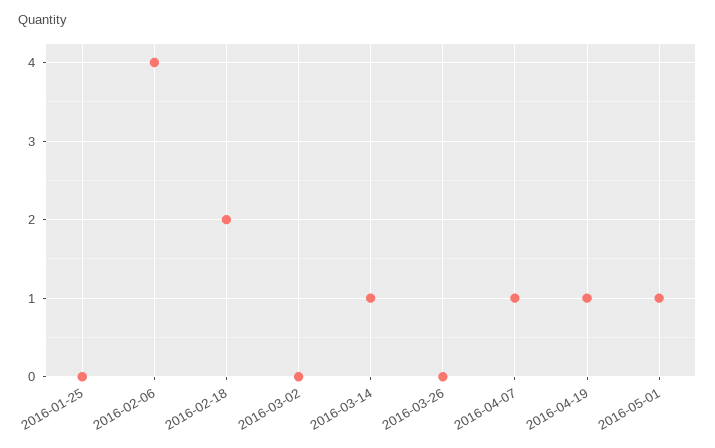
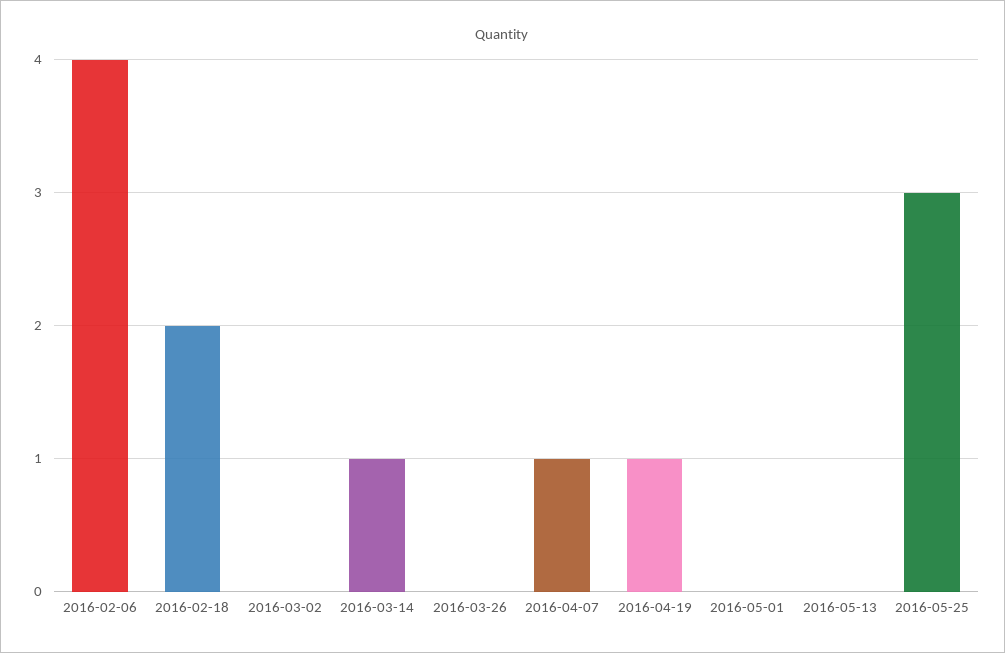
2016-01-25: 0 -> none
2016-05-01: 1 -> 0
2016-05-13: none -> 0
2016-05-25: none -> 3

